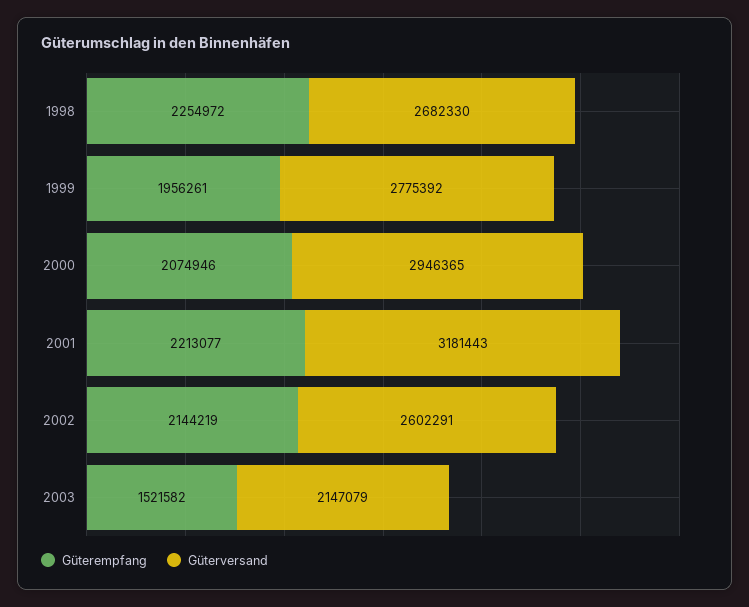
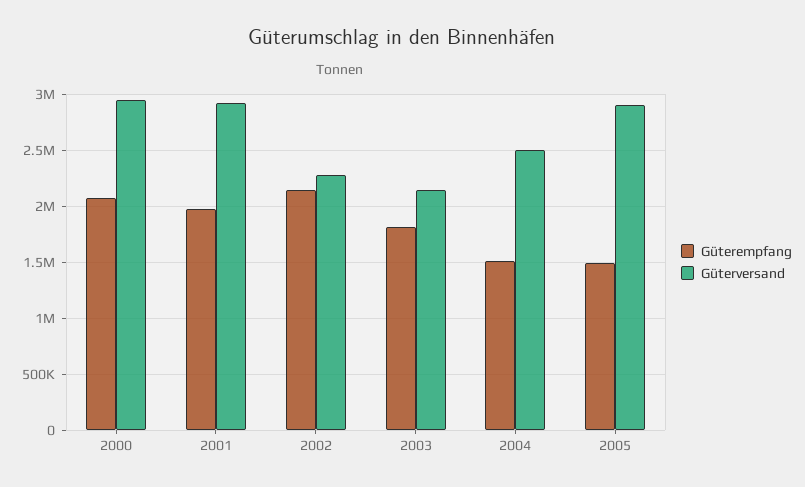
Güterempfang, 1998: 2254972 -> none
Güterversand, 1998: 2682330 -> none
Güterempfang, 1999: 1956261 -> none
Güterversand, 1999: 2775392 -> none
Güterempfang, 2001: 2213077 -> 2000000
Güterversand, 2001: 3181443 -> 2900000
Güterversand, 2002: 2602291 -> 2300000
Güterempfang, 2003: 1521582 -> 1800000
Güterempfang, 2004: none -> 1500000
Güterversand, 2004: none -> 2500000
Güterempfang, 2005: none -> 1500000
Güterversand, 2005: none -> 2900000

